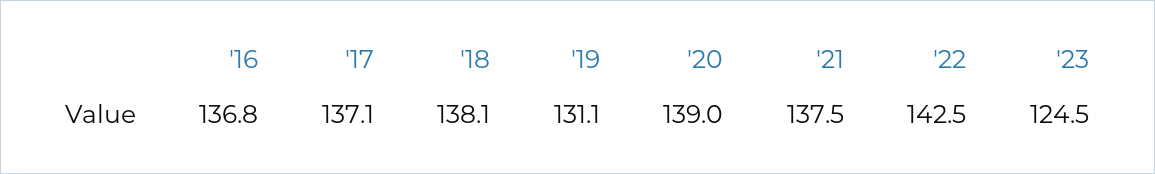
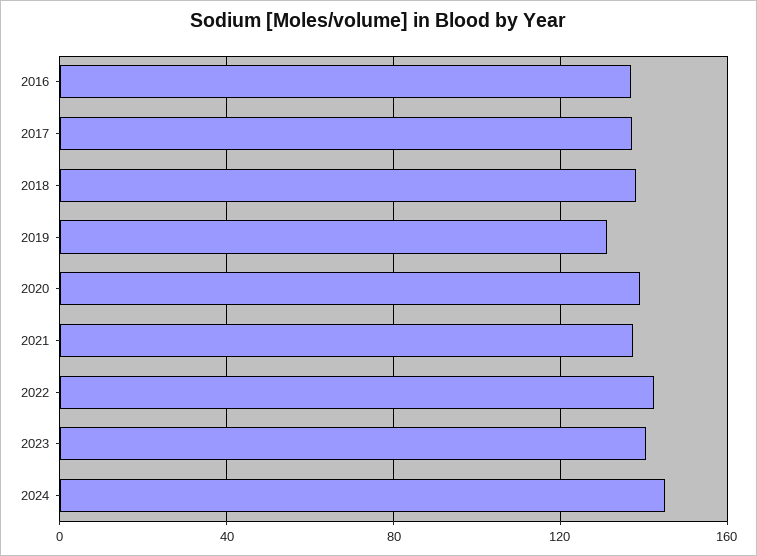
'23: 124.5 -> 140
2024: none -> 145

